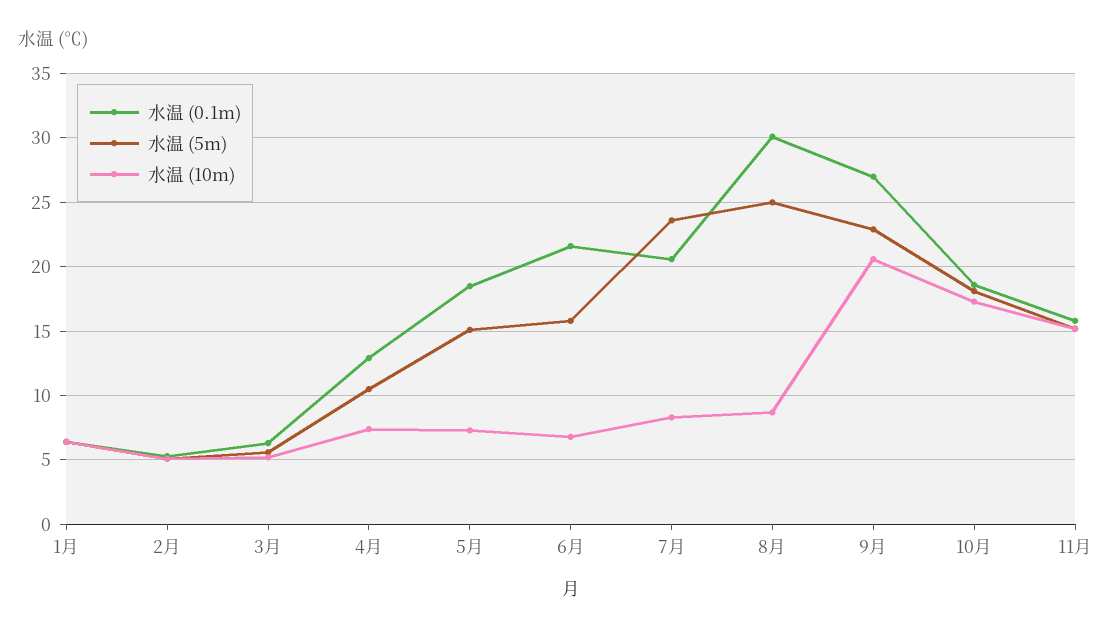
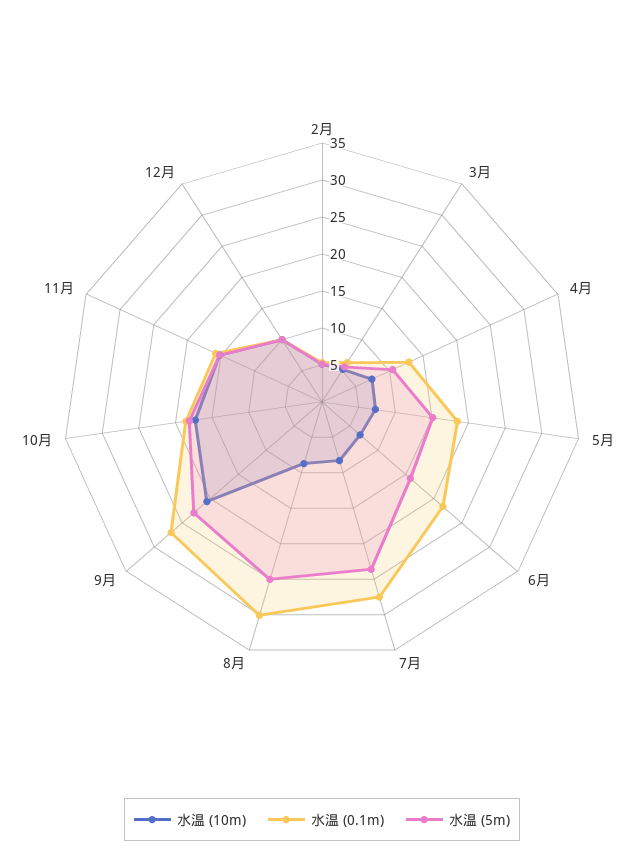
水温 (0.1m), 1月: 6.5 -> none
水温 (5m), 1月: 6.5 -> none
水温 (10m), 1月: 6.5 -> none
水温 (0.1m), 7月: 20.5 -> 27.5
水温 (10m), 12月: none -> 10
水温 (0.1m), 12月: none -> 10
水温 (5m), 12月: none -> 10

